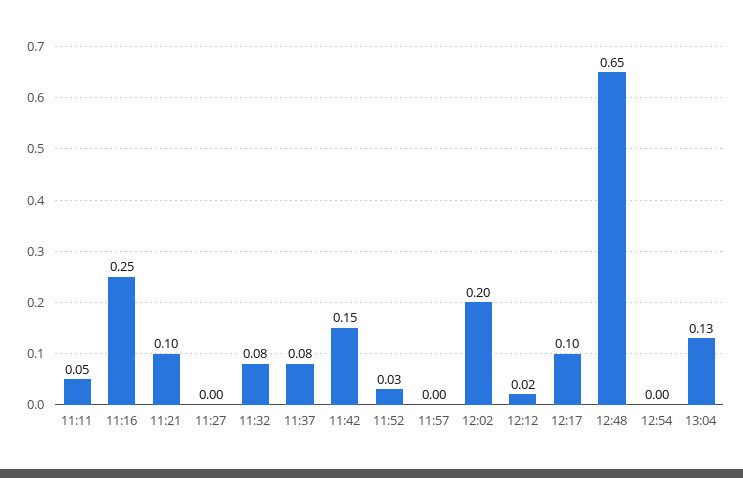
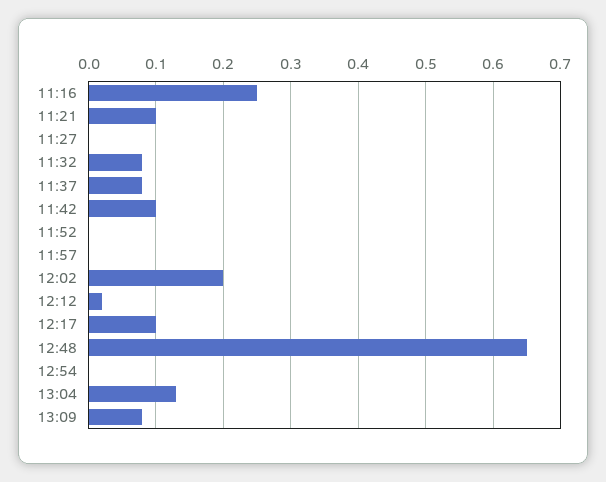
11:11: 0.05 -> none
11:42: 0.15 -> 0.1
11:52: 0.03 -> 0
13:09: none -> 0.08

